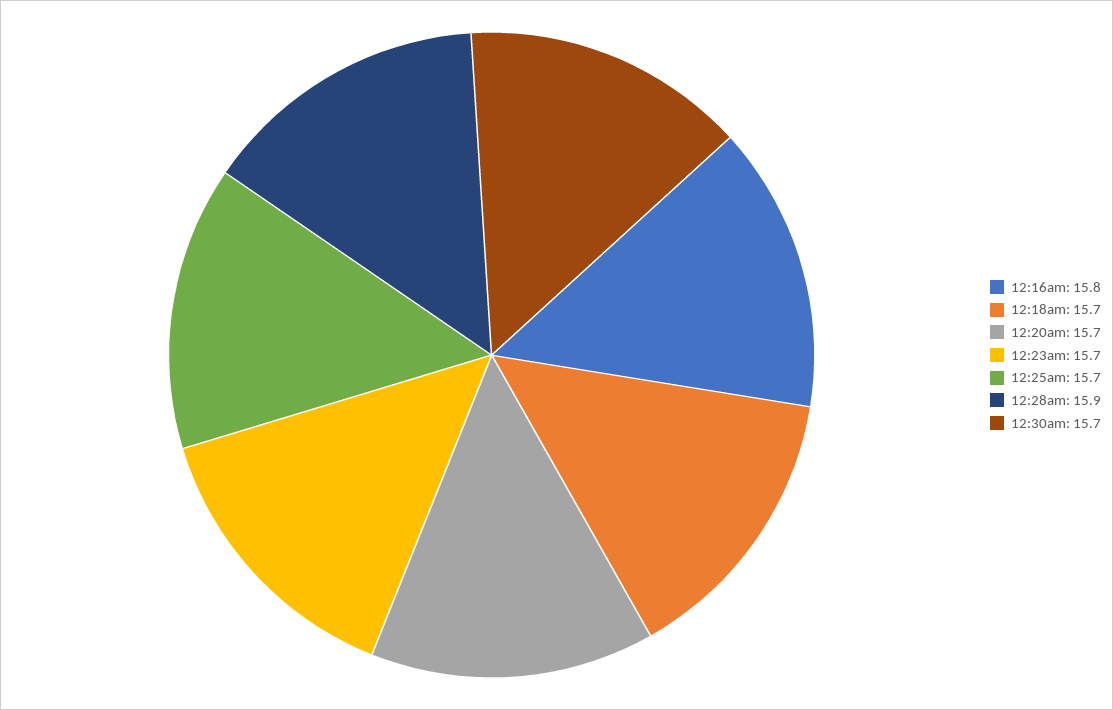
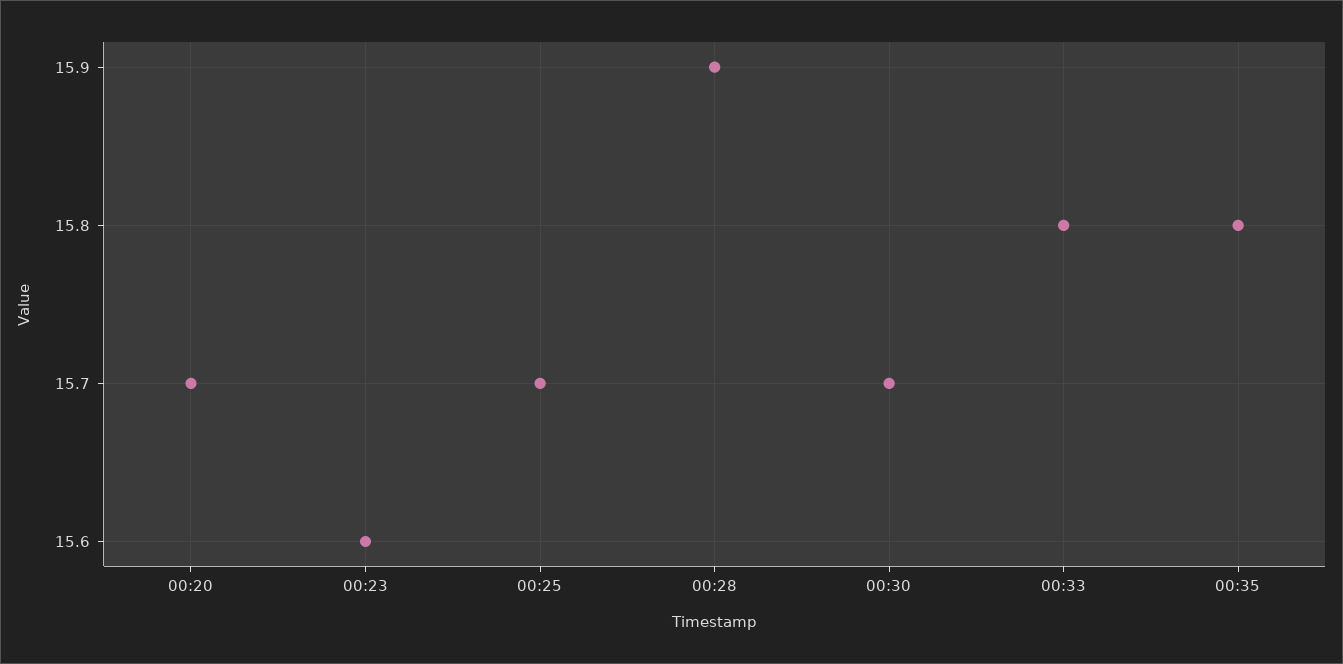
12:16am: 15.8 -> none
12:18am: 15.7 -> none
12:23am: 15.7 -> 15.6
00:33: none -> 15.8
00:35: none -> 15.8

